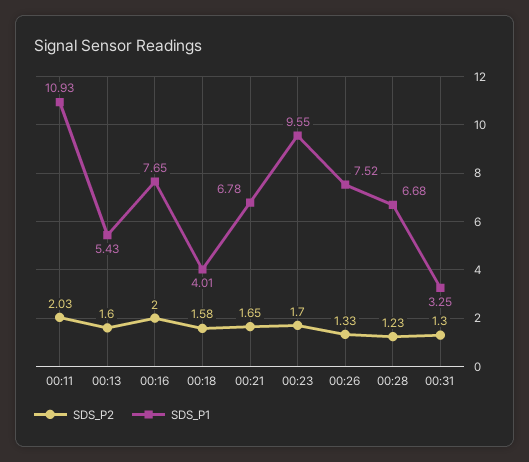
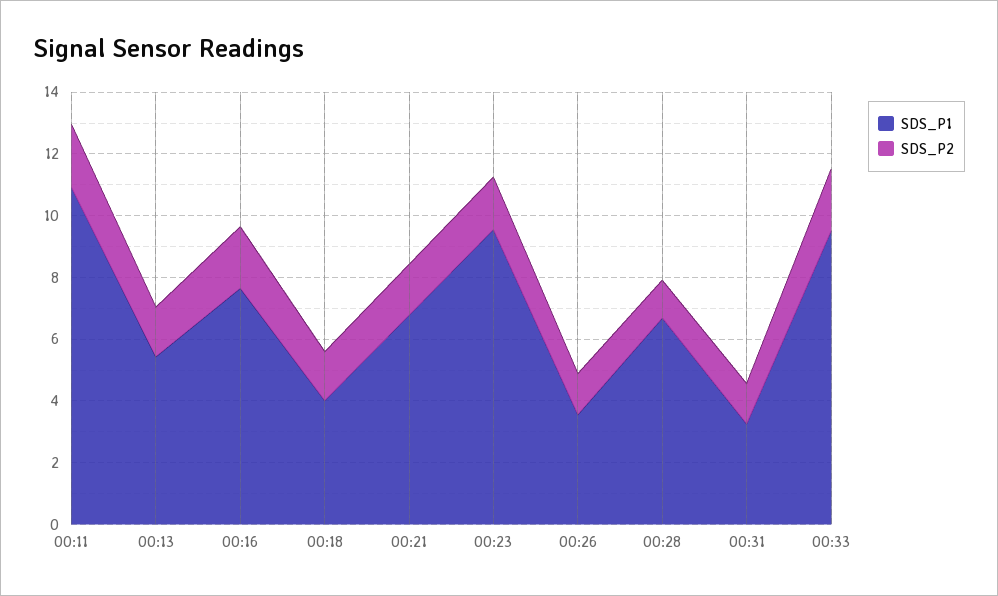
SDS_P1, 00:26: 7.52 -> 3.5
SDS_P1, 00:33: none -> 9.5
SDS_P2, 00:33: none -> 2

